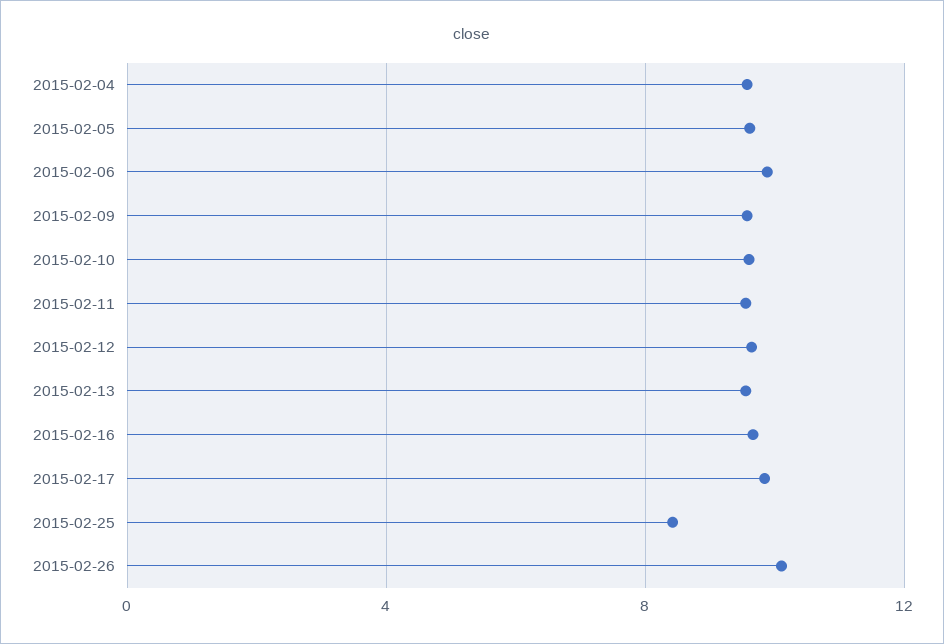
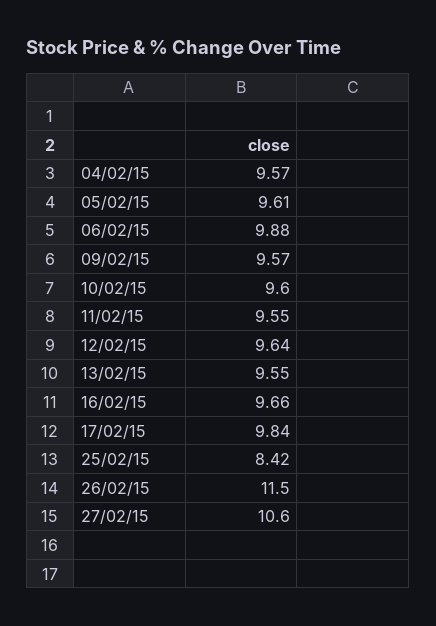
2015-02-26: 10 -> 11.5
27/02/15: none -> 10.6

